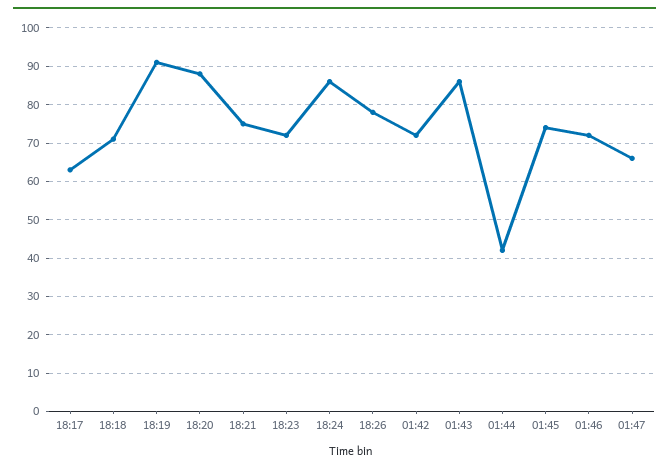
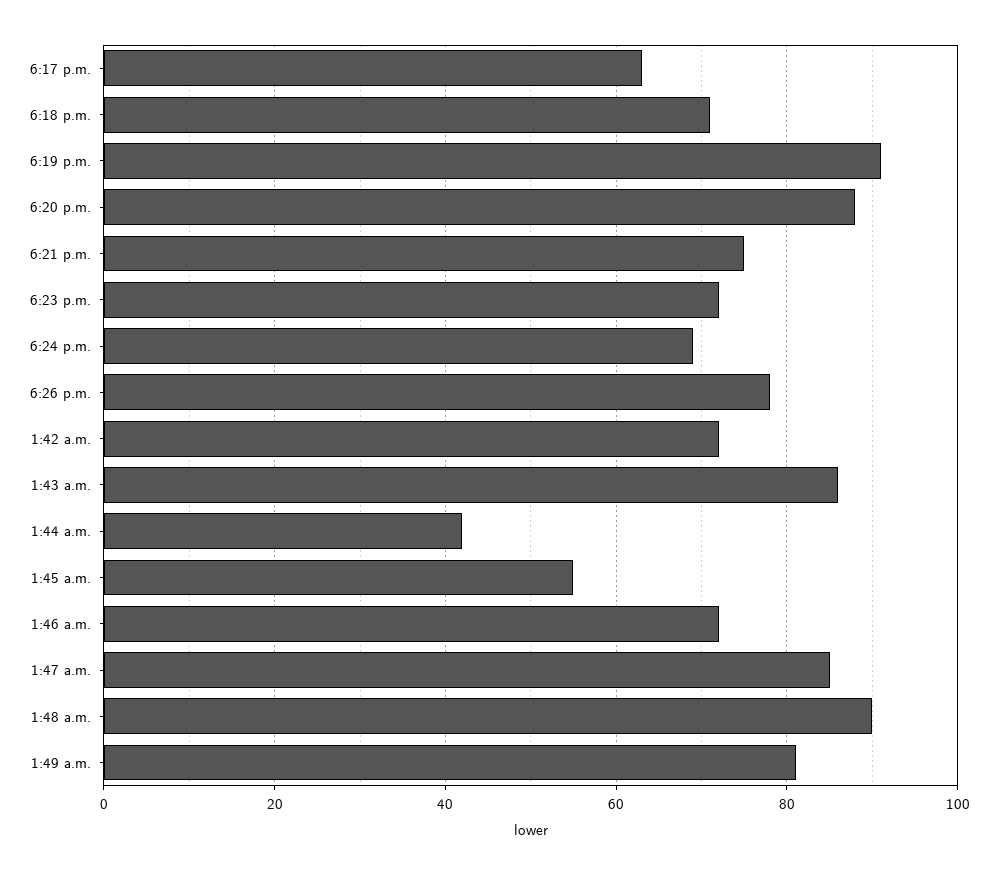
18:24: 85 -> 70
01:45: 75 -> 55
01:47: 65 -> 85
1:48 a.m.: none -> 90
1:49 a.m.: none -> 80

